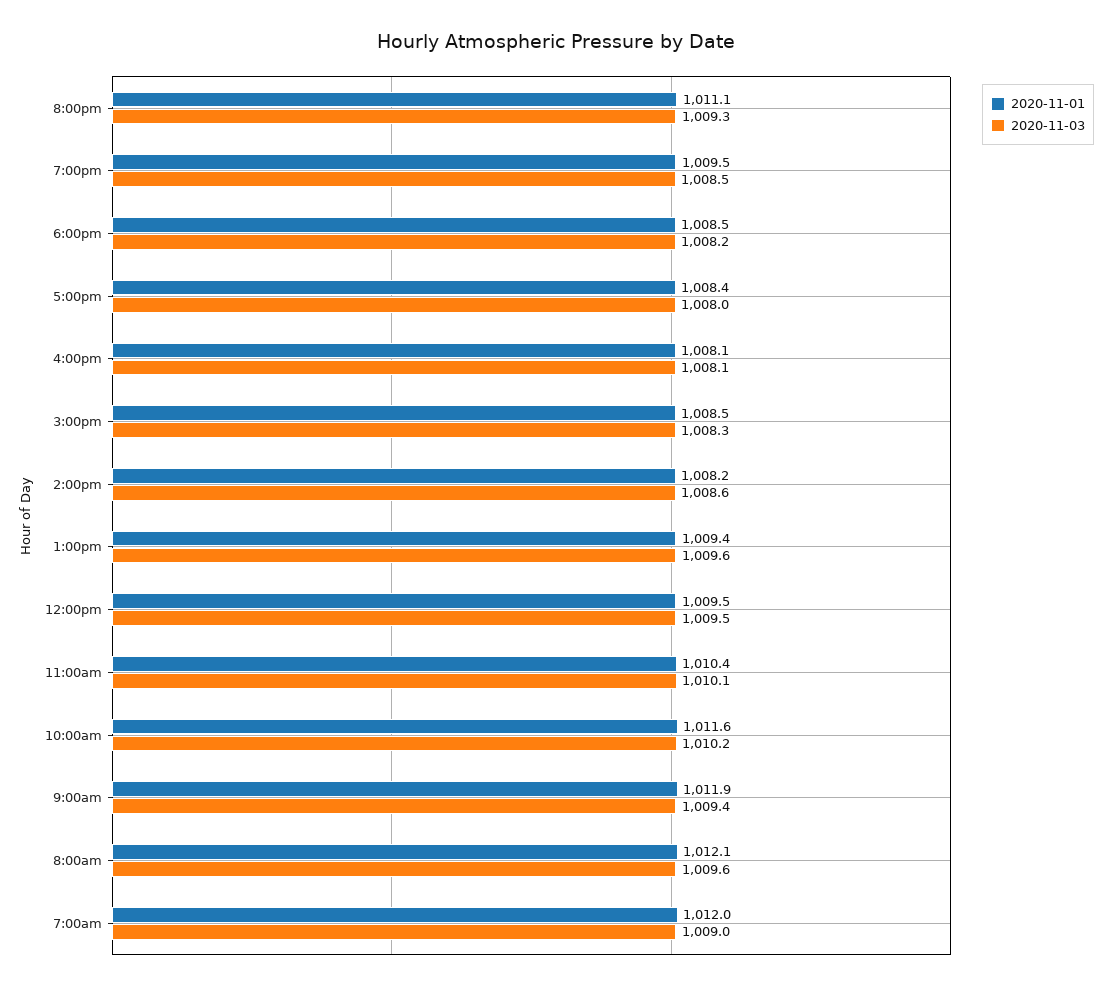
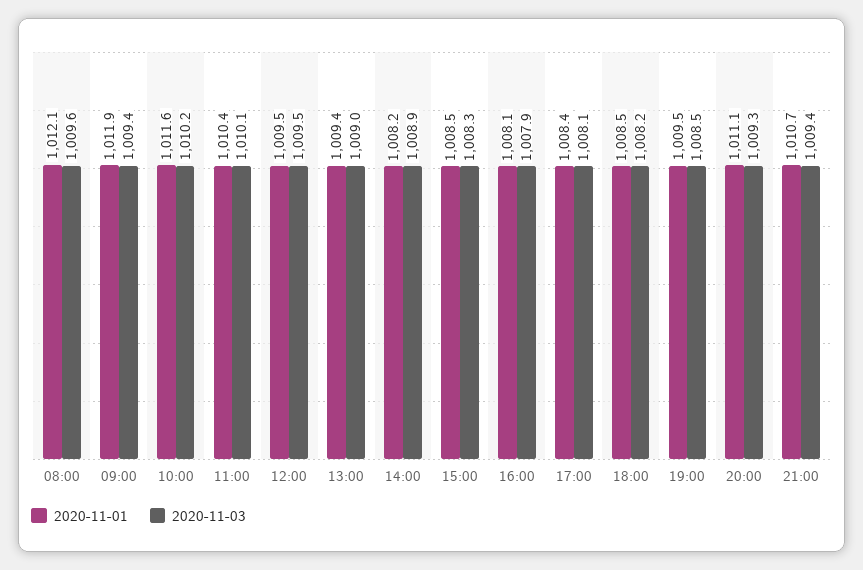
2020-11-03, 5:00pm: 1008 -> 1008.1
2020-11-03, 4:00pm: 1008.1 -> 1007.9
2020-11-03, 2:00pm: 1008.6 -> 1008.9
2020-11-03, 1:00pm: 1009.6 -> 1009
2020-11-01, 7:00am: 1012 -> none
2020-11-03, 7:00am: 1009 -> none
2020-11-01, 21:00: none -> 1010.7
2020-11-03, 21:00: none -> 1009.4

